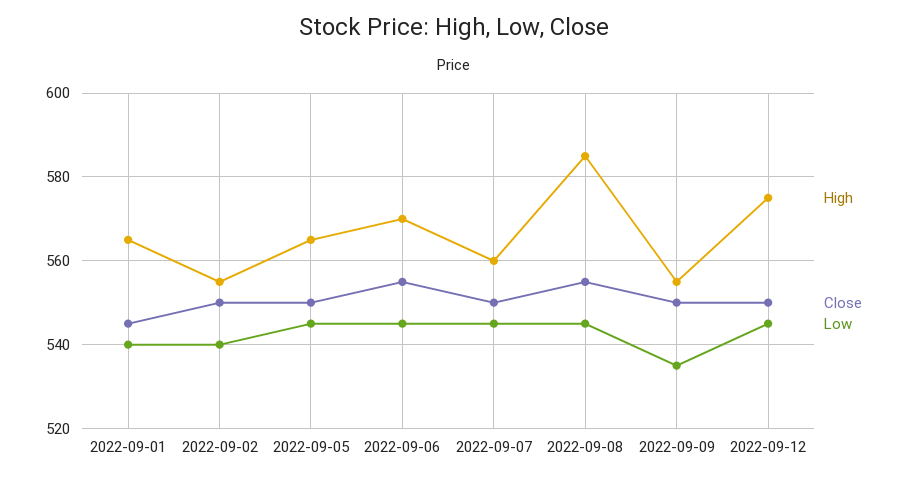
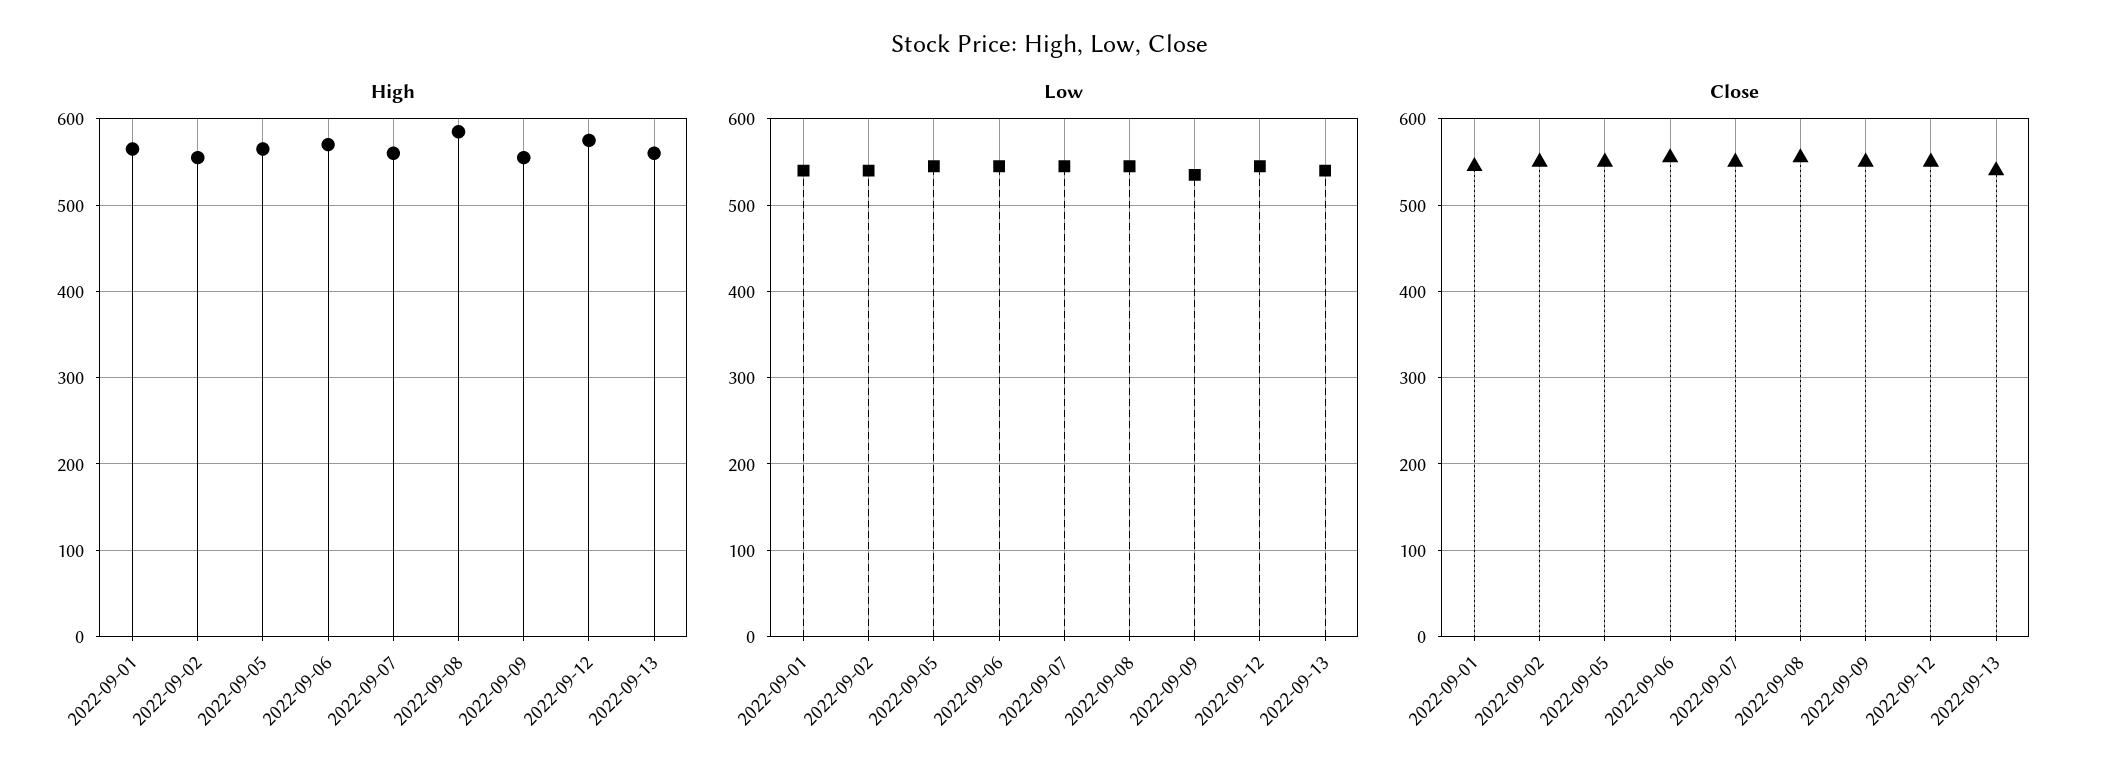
High, 2022-09-13: none -> 560
Low, 2022-09-13: none -> 540
Close, 2022-09-13: none -> 540

